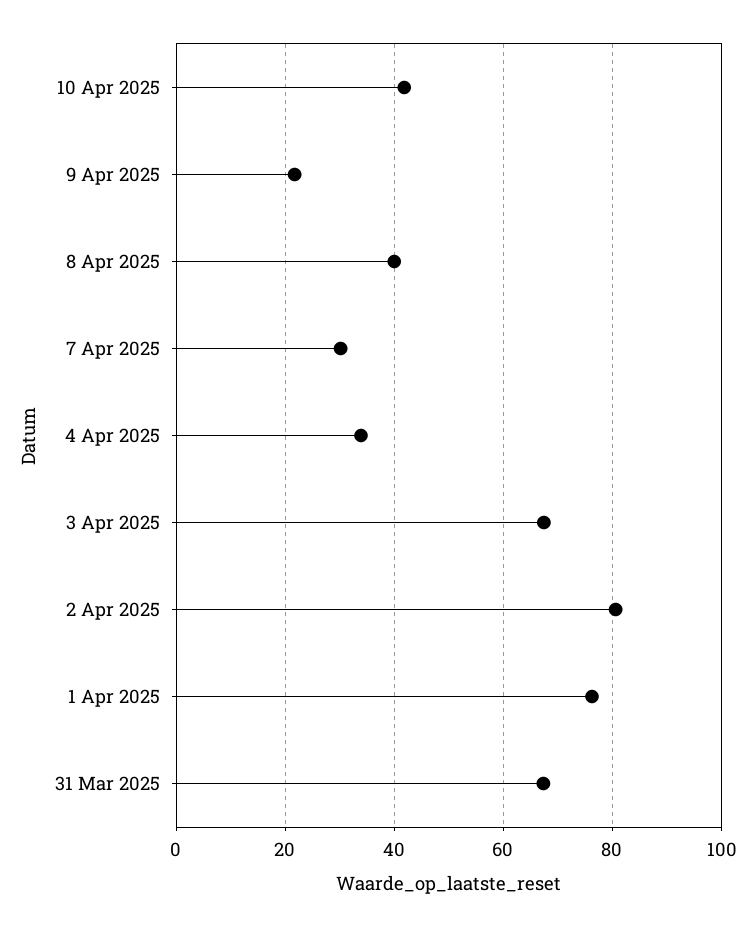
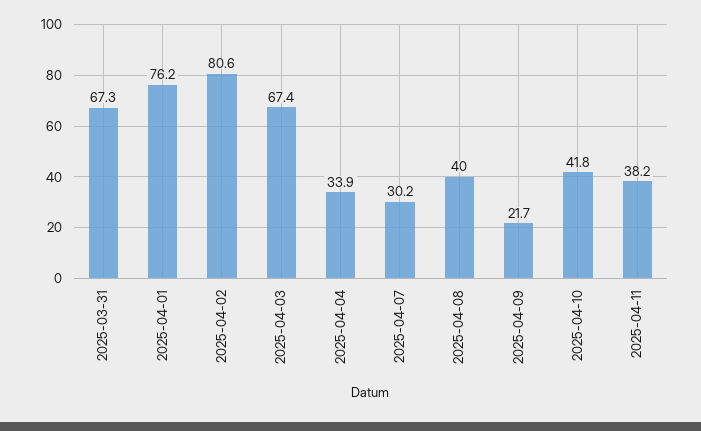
2025-04-11: none -> 38.2

